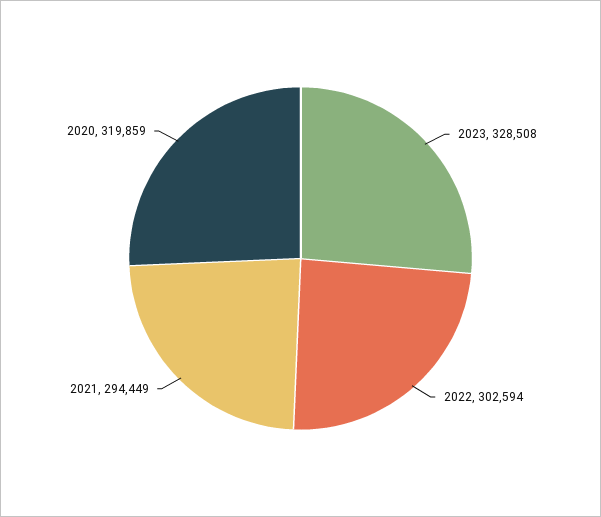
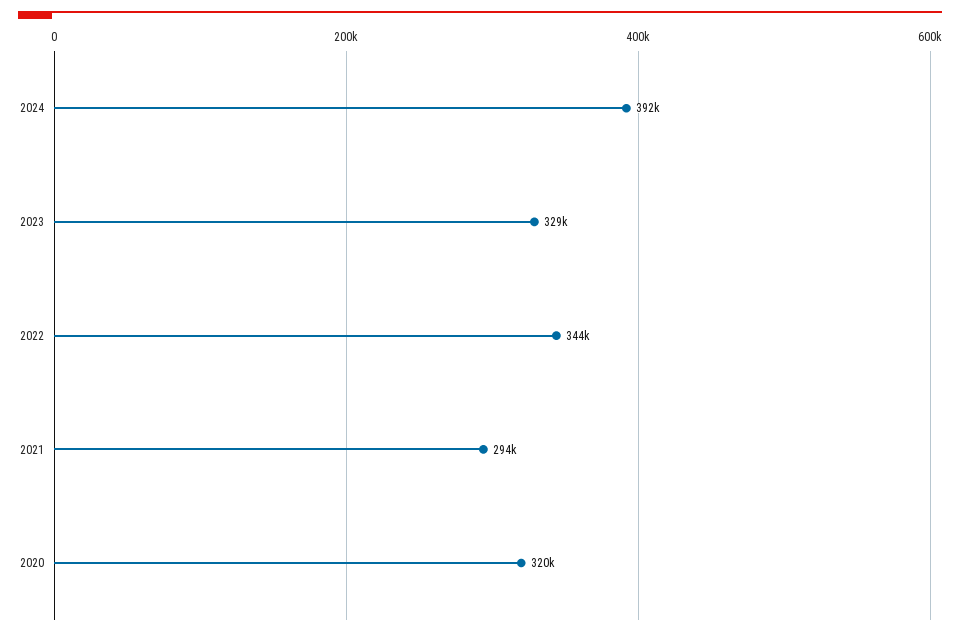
2022: 302594 -> 344000
2024: none -> 392000

